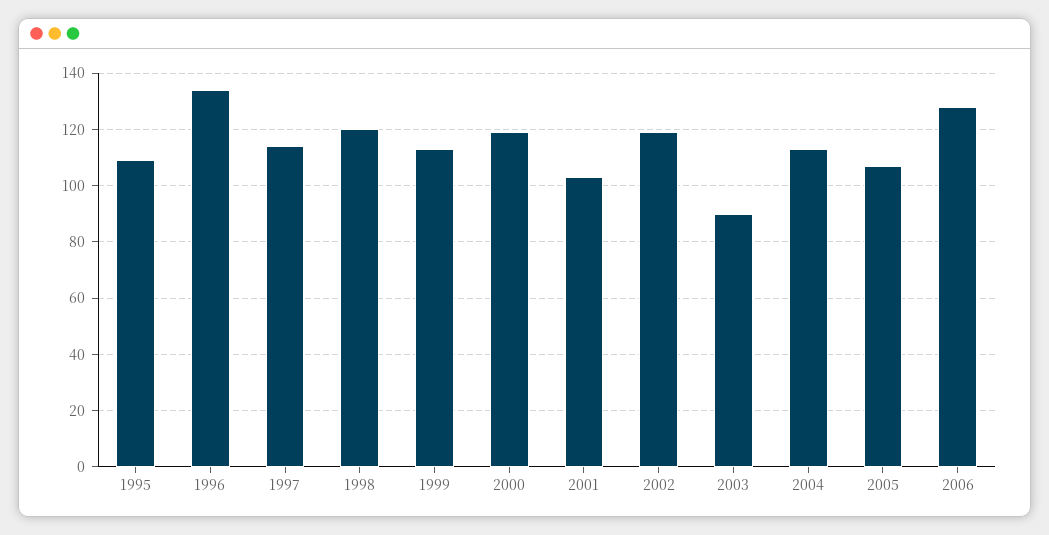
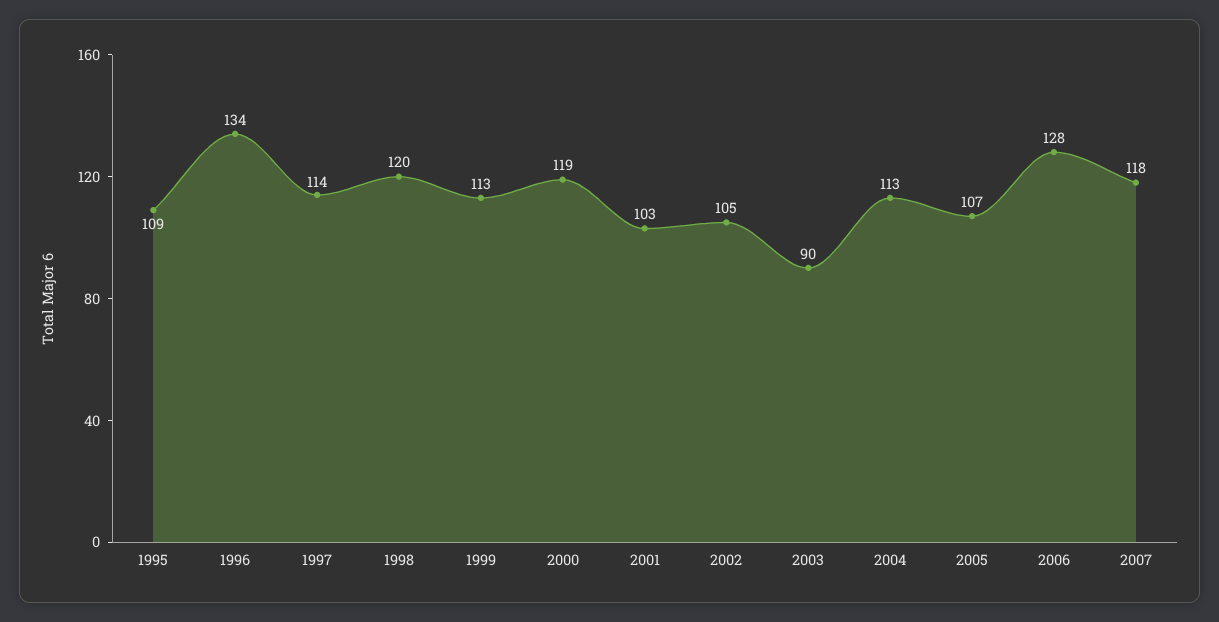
2002: 120 -> 105
2007: none -> 118

